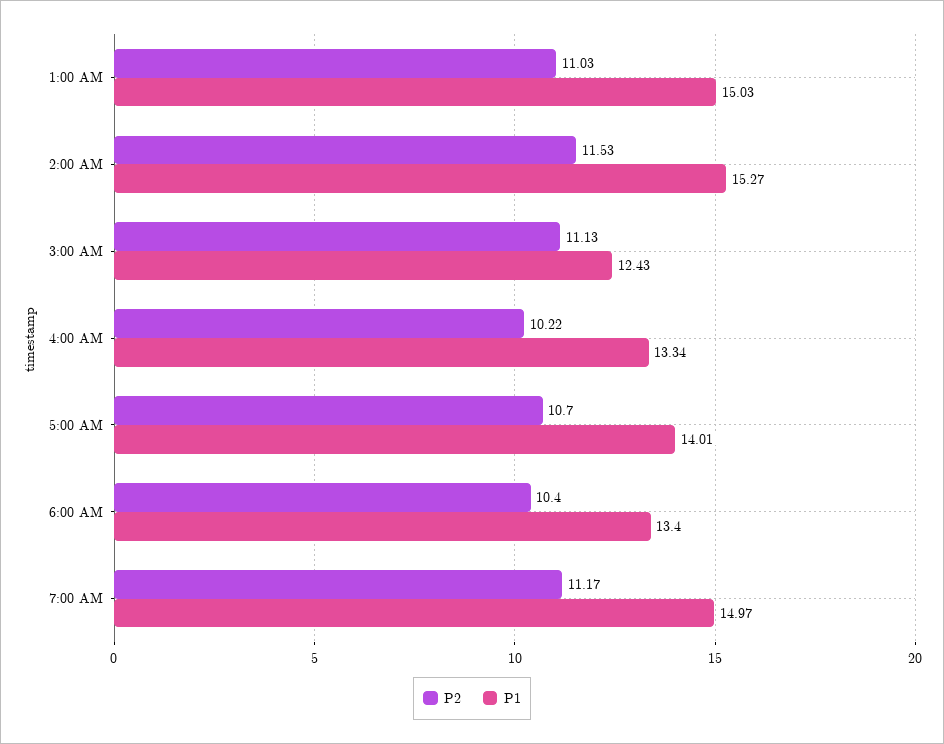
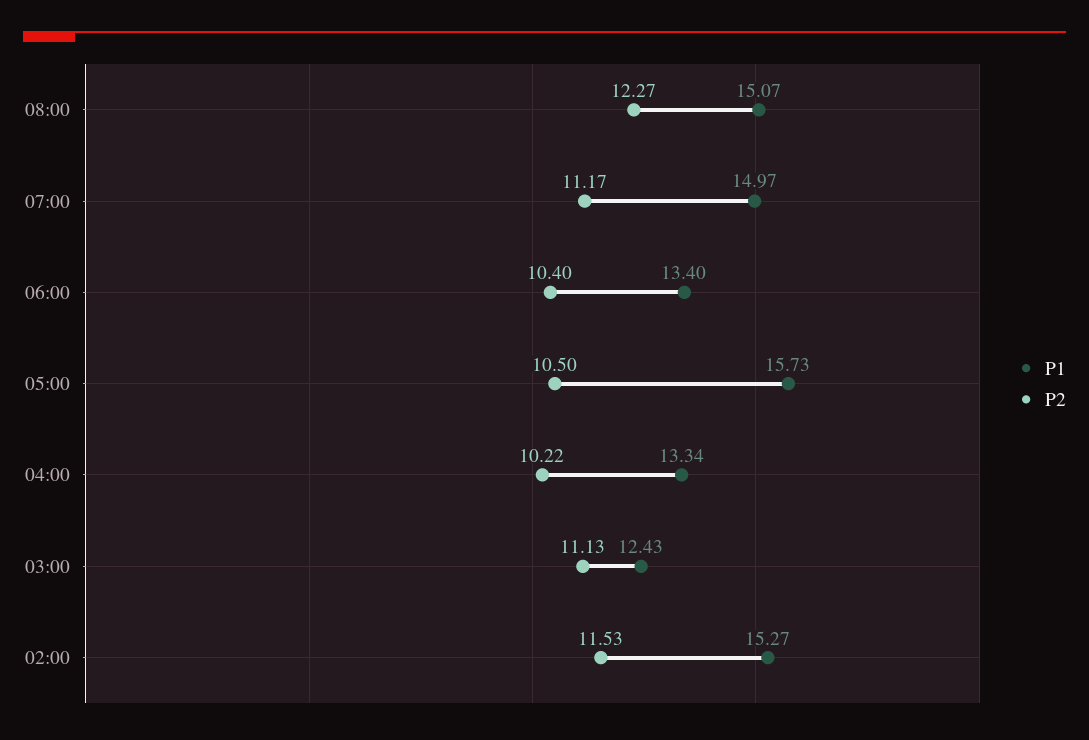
P2, 1:00 AM: 11.03 -> none
P1, 1:00 AM: 15.03 -> none
P2, 5:00 AM: 10.7 -> 10.5
P1, 5:00 AM: 14.01 -> 15.73
P1, 08:00: none -> 15.07
P2, 08:00: none -> 12.27

